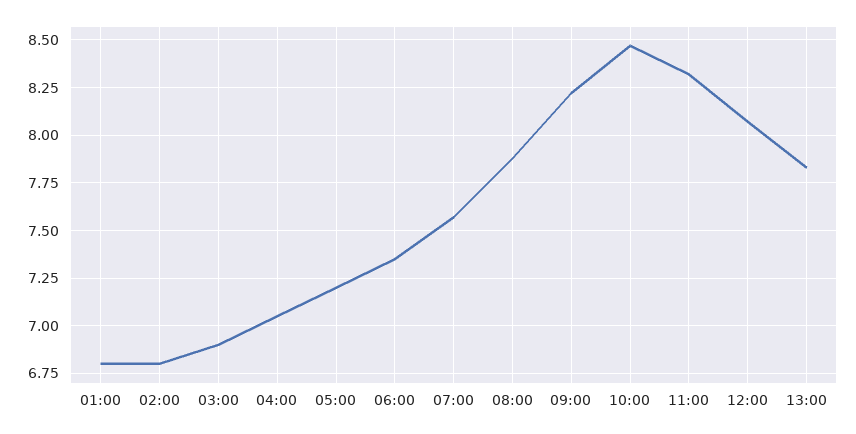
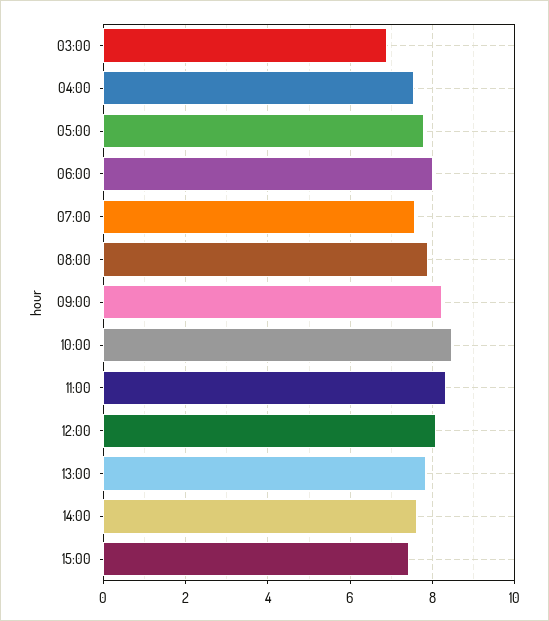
01:00: 6.8 -> none
02:00: 6.8 -> none
04:00: 7.05 -> 7.6
05:00: 7.2 -> 7.8
06:00: 7.35 -> 8
14:00: none -> 7.6
15:00: none -> 7.4

